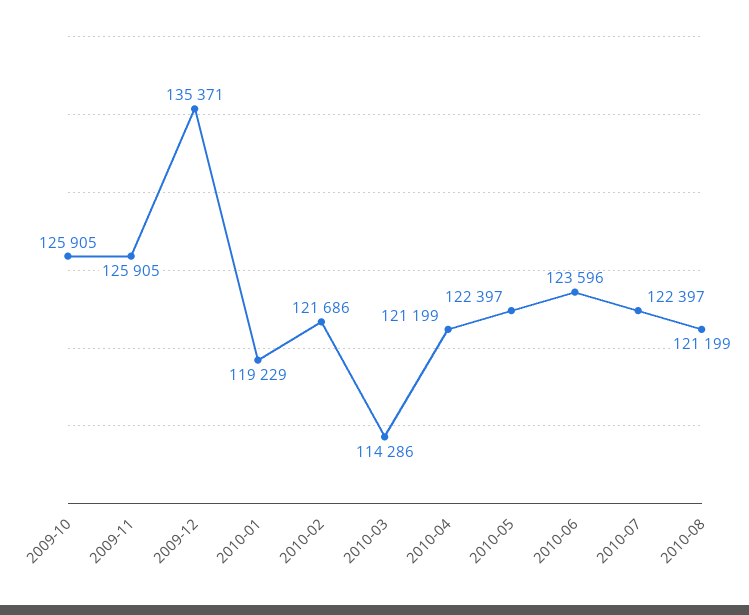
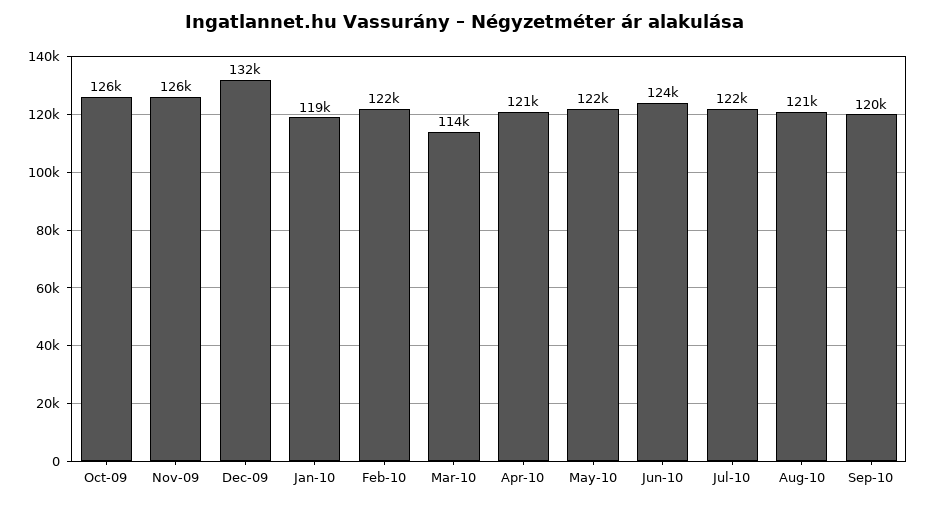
2009-12: 135371 -> 132000
Sep-10: none -> 120000

